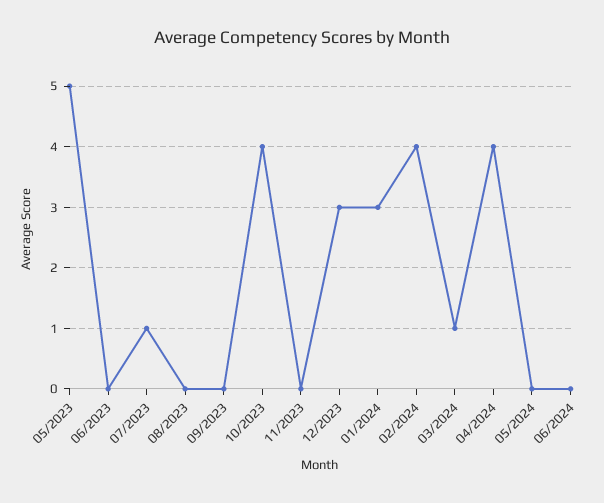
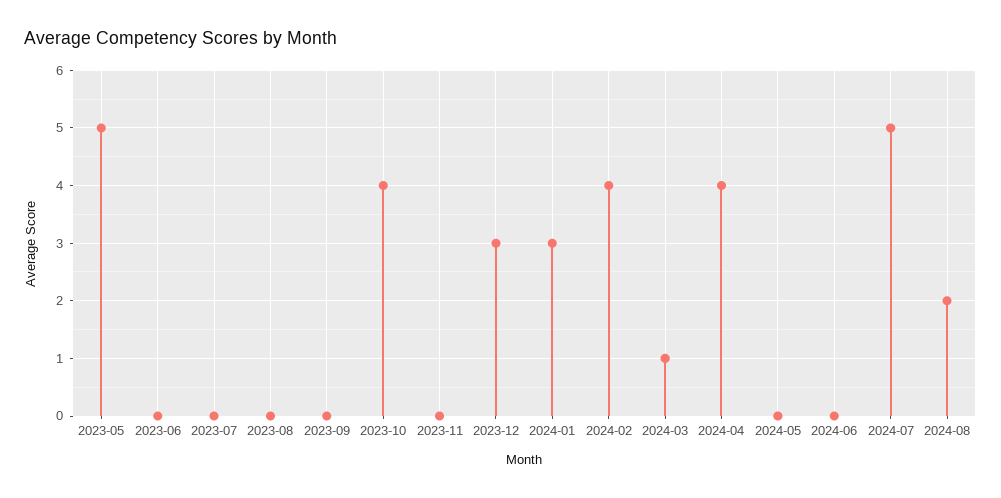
07/2023: 1 -> 0
2024-07: none -> 5
2024-08: none -> 2

